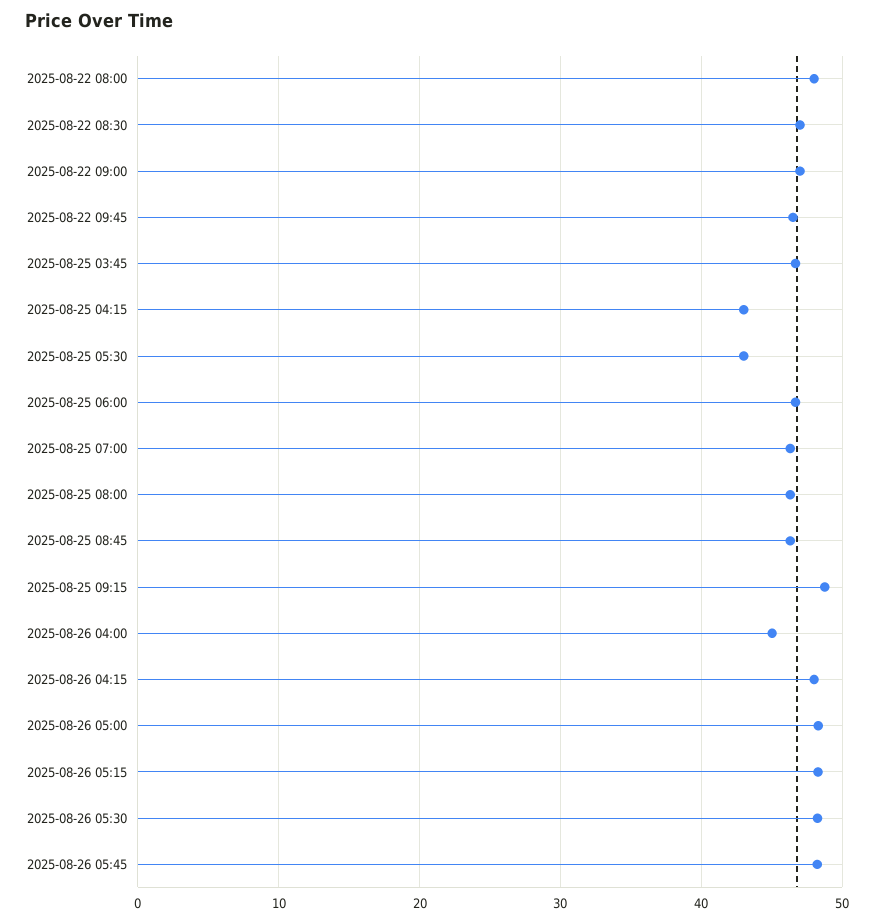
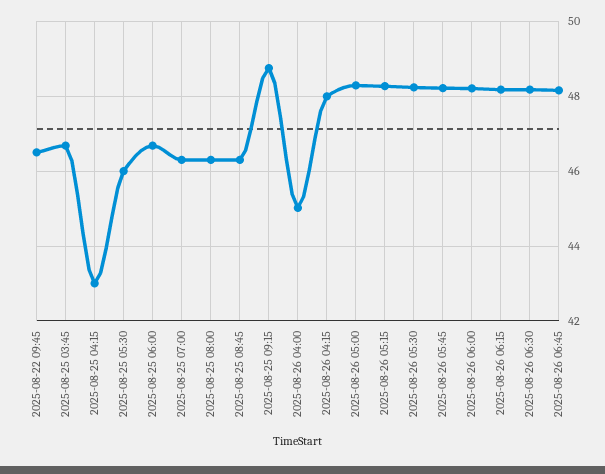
2025-08-22 08:00: 48 -> none
2025-08-22 08:30: 47 -> none
2025-08-22 09:00: 47 -> none
2025-08-25 05:30: 43 -> 46
2025-08-26 06:00: none -> 48.2
2025-08-26 06:15: none -> 48.2
2025-08-26 06:30: none -> 48.2
2025-08-26 06:45: none -> 48.2

